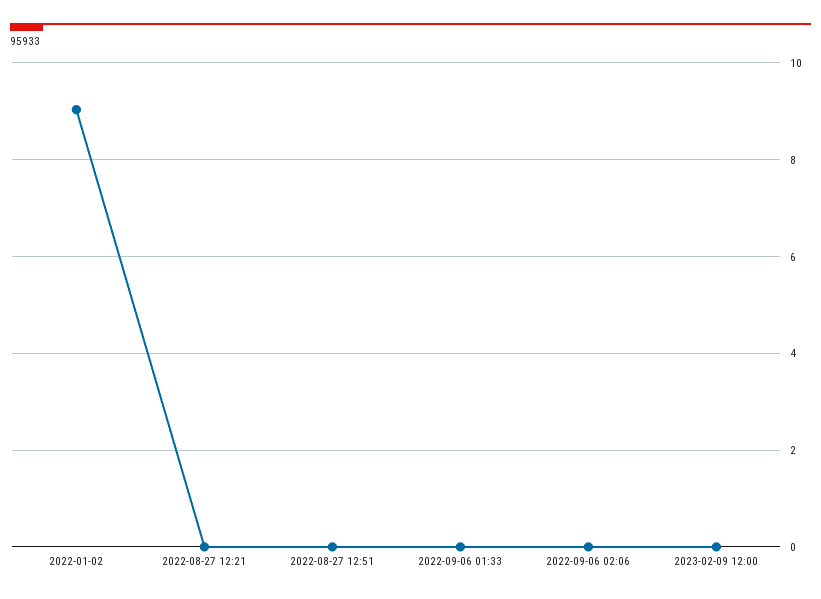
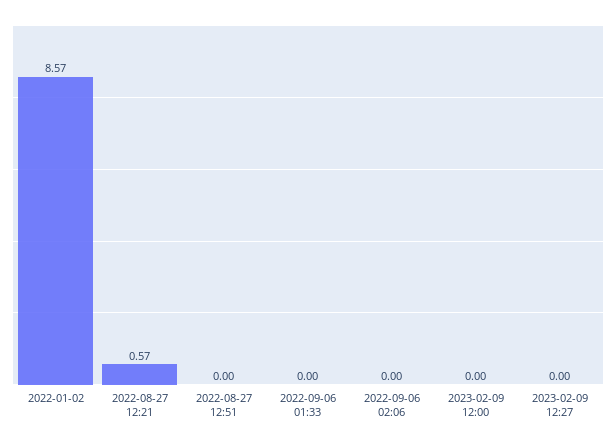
2022-01-02: 9 -> 8.57
2022-08-27 12:21: 0 -> 0.57
2023-02-09 12:27: none -> 0

